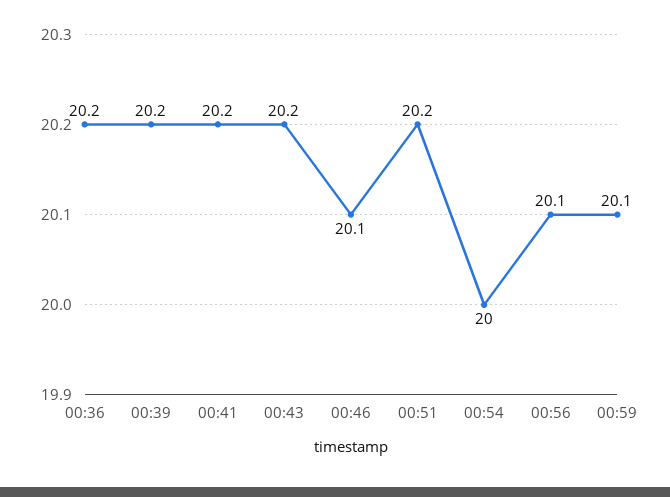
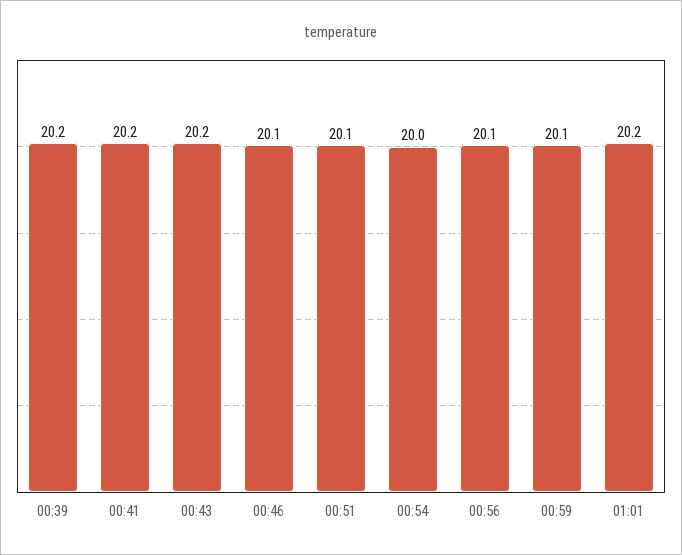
00:36: 20.2 -> none
00:51: 20.2 -> 20.1
01:01: none -> 20.2

